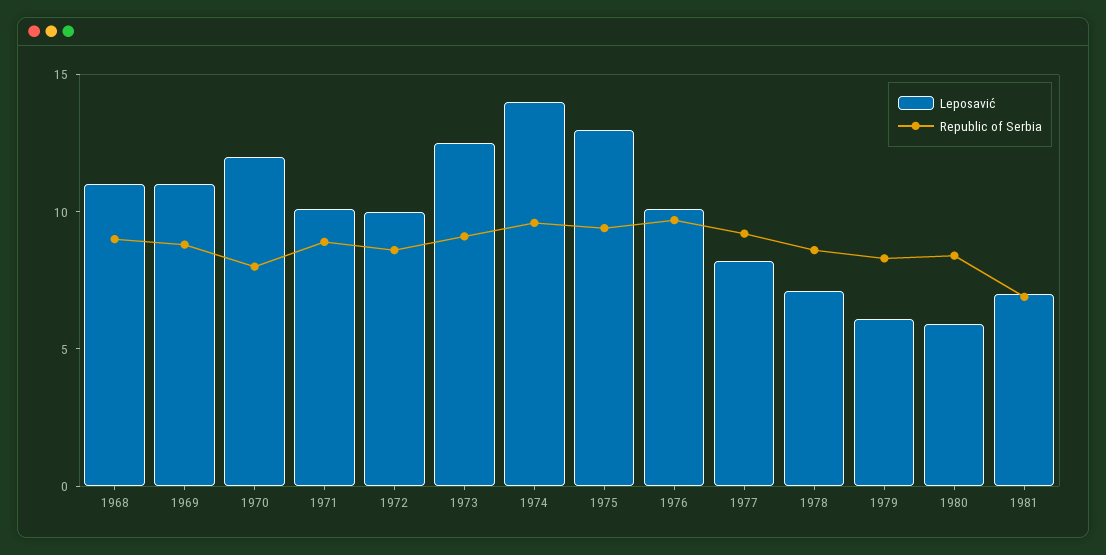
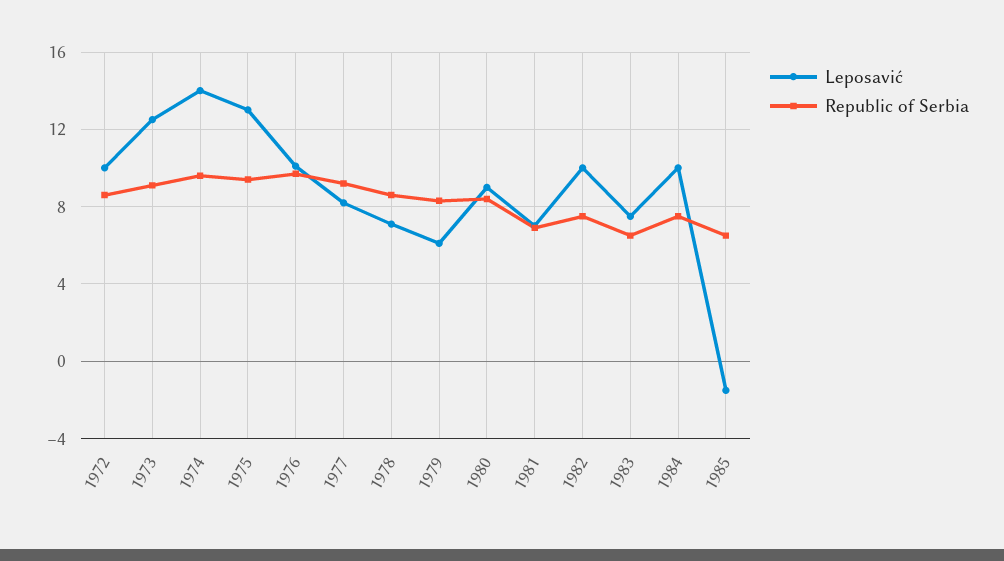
Leposavić, 1968: 11 -> none
Republic of Serbia, 1968: 9 -> none
Leposavić, 1969: 11 -> none
Republic of Serbia, 1969: 9 -> none
Leposavić, 1970: 12 -> none
Republic of Serbia, 1970: 8 -> none
Leposavić, 1971: 10 -> none
Republic of Serbia, 1971: 9 -> none
Leposavić, 1980: 6 -> 9
Leposavić, 1982: none -> 10
Republic of Serbia, 1982: none -> 7.5
Leposavić, 1983: none -> 7.5
Republic of Serbia, 1983: none -> 6.5
Leposavić, 1984: none -> 10
Republic of Serbia, 1984: none -> 7.5
Leposavić, 1985: none -> -1.5
Republic of Serbia, 1985: none -> 6.5

